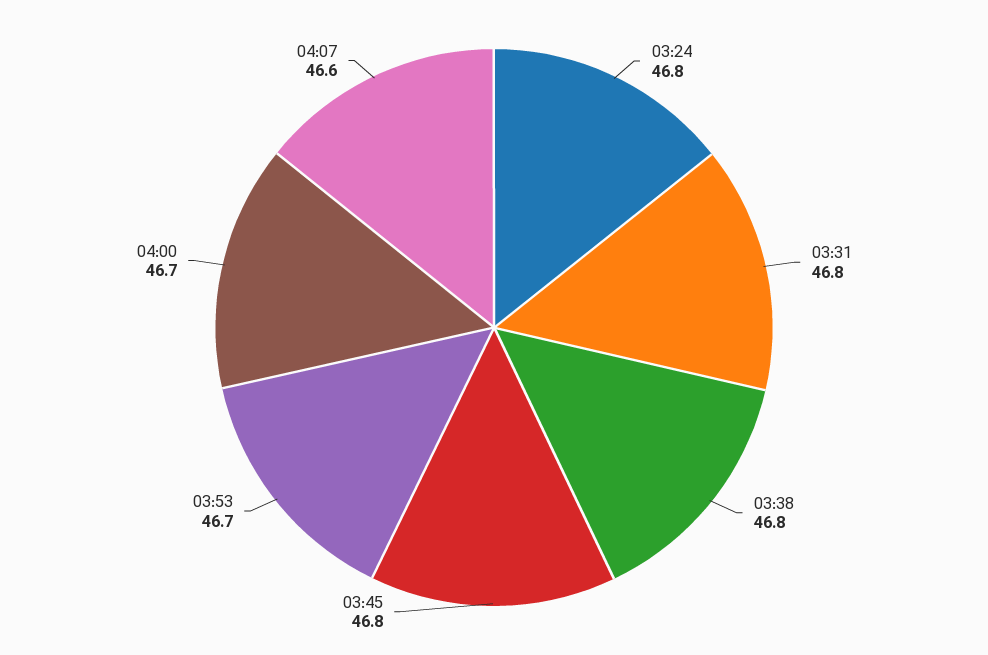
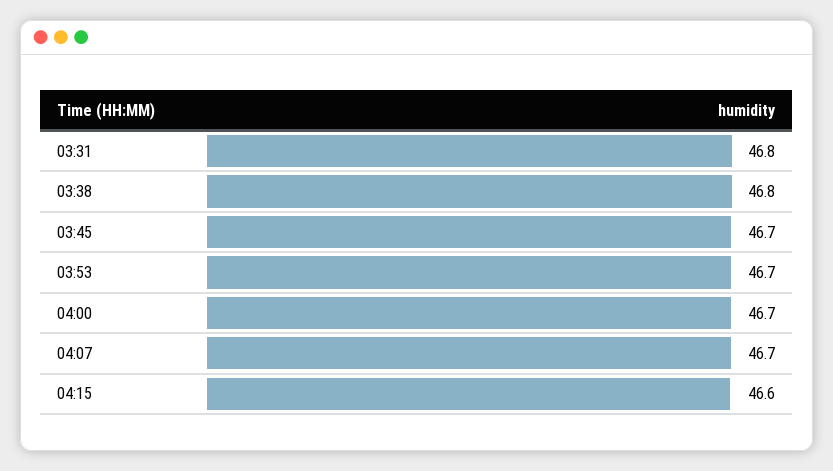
03:24: 46.8 -> none
03:45: 46.8 -> 46.7
04:07: 46.6 -> 46.7
04:15: none -> 46.6

